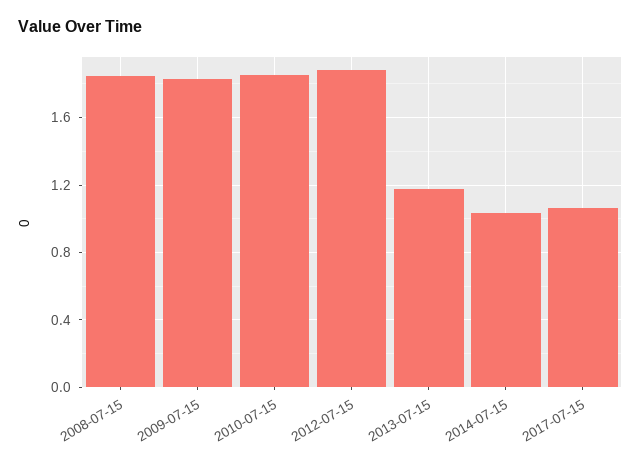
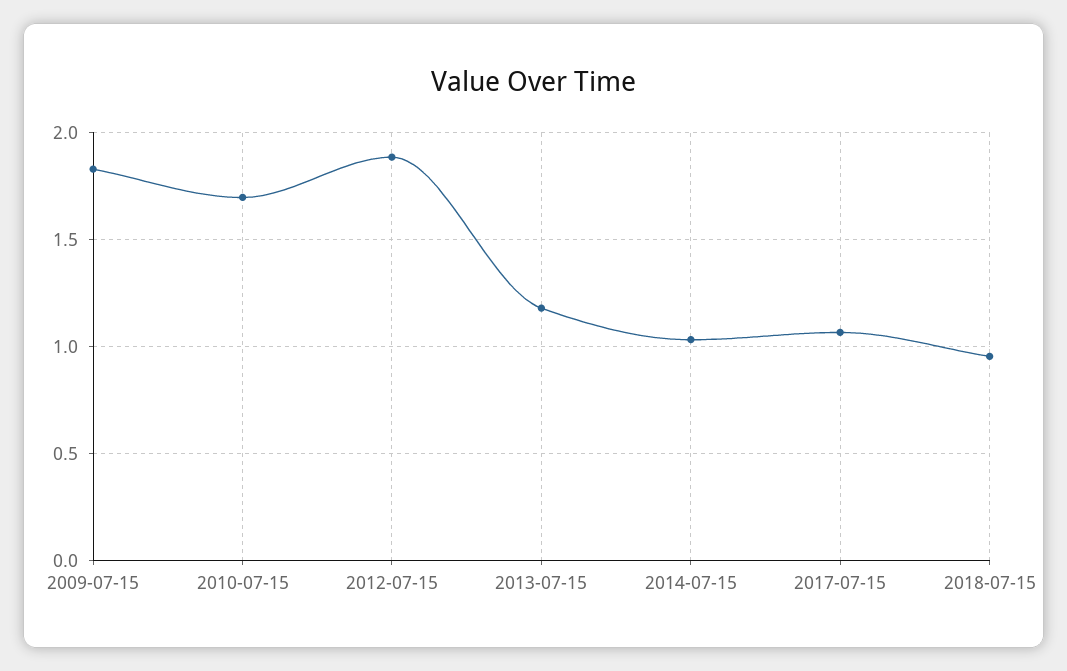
2008-07-15: 1.85 -> none
2010-07-15: 1.85 -> 1.7
2018-07-15: none -> 0.95

